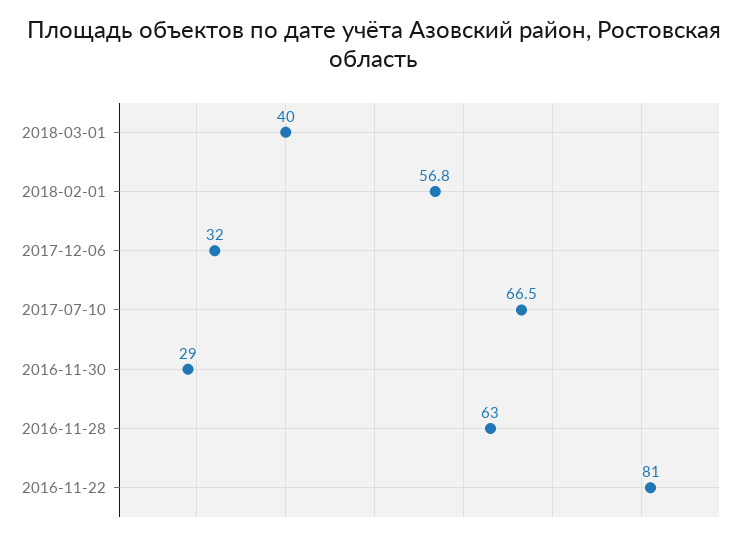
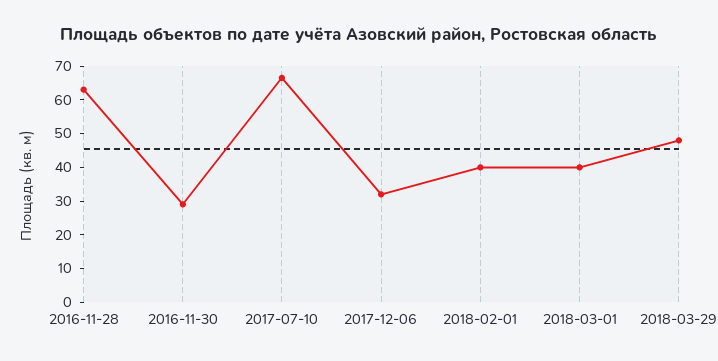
2018-02-01: 56.8 -> 40
2016-11-22: 81 -> none
2018-03-29: none -> 47.5

